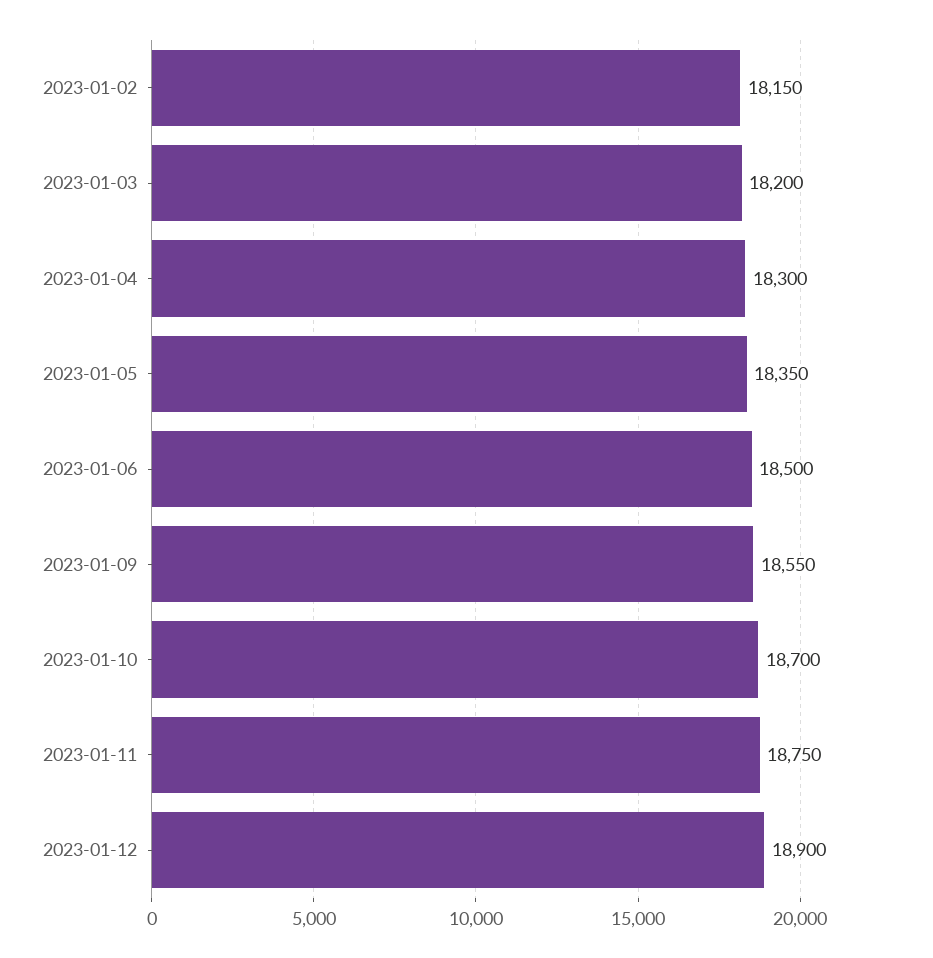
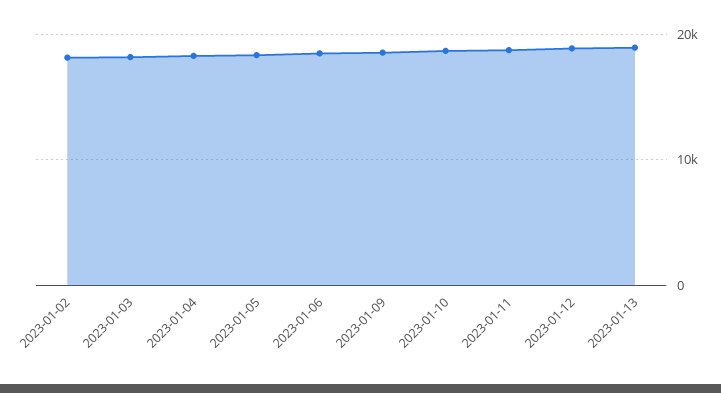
2023-01-13: none -> 19000

